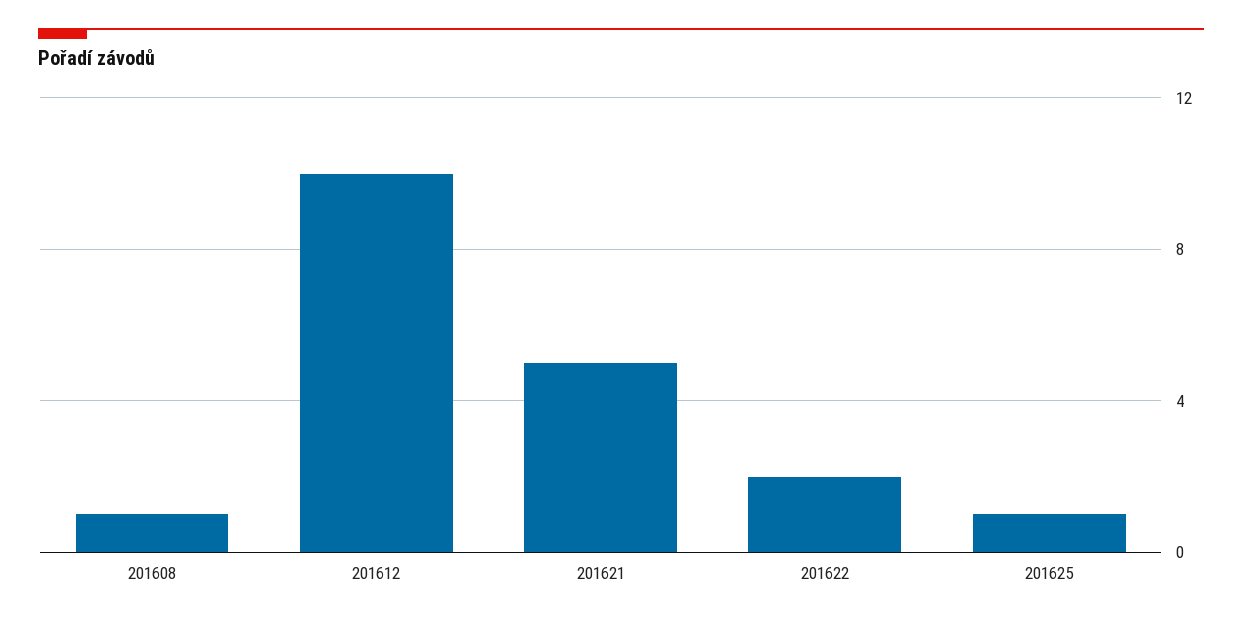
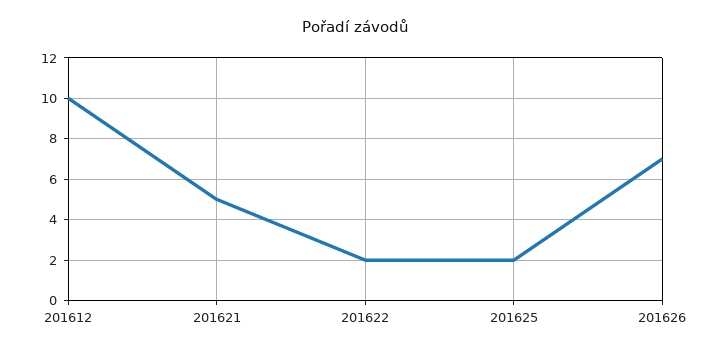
201608: 1 -> none
201625: 1 -> 2
201626: none -> 7

